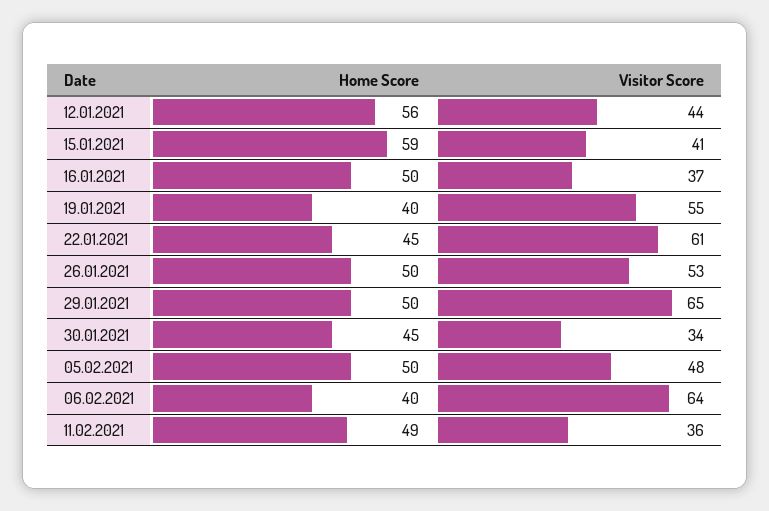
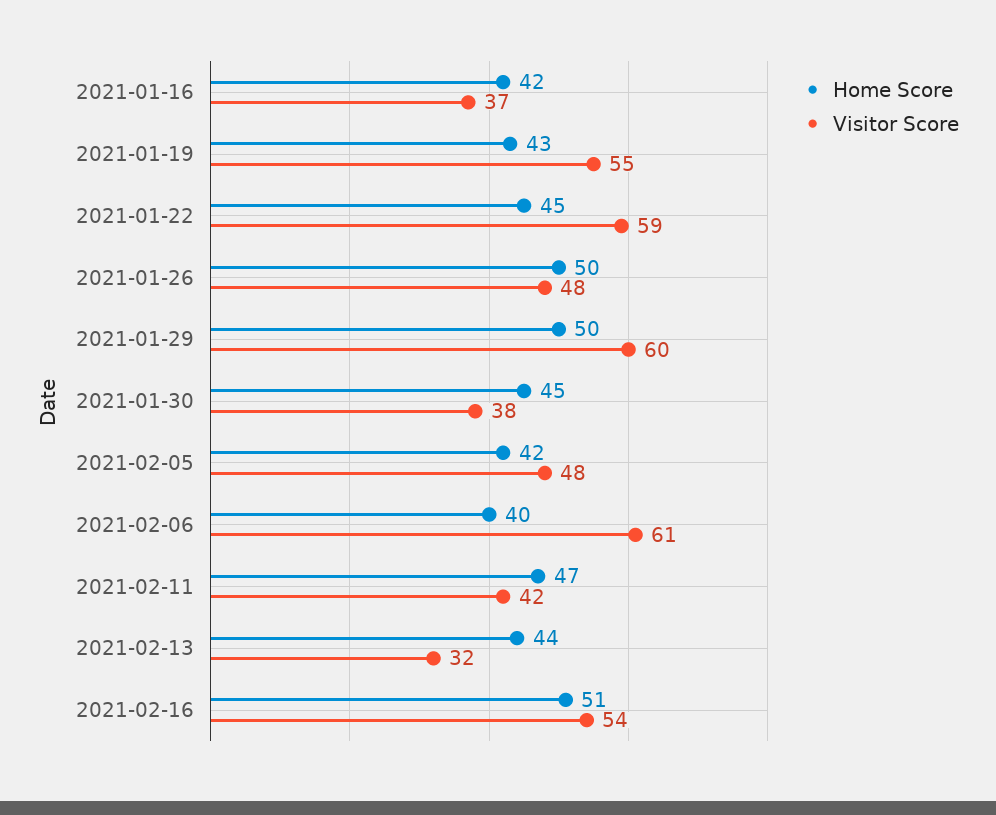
Home Score, 12.01.2021: 56 -> none
Visitor Score, 12.01.2021: 44 -> none
Home Score, 15.01.2021: 59 -> none
Visitor Score, 15.01.2021: 41 -> none
Home Score, 16.01.2021: 50 -> 42
Home Score, 19.01.2021: 40 -> 43
Visitor Score, 22.01.2021: 61 -> 59
Visitor Score, 26.01.2021: 53 -> 48
Visitor Score, 29.01.2021: 65 -> 60
Visitor Score, 30.01.2021: 34 -> 38
Home Score, 05.02.2021: 50 -> 42
Visitor Score, 06.02.2021: 64 -> 61
Home Score, 11.02.2021: 49 -> 47
Visitor Score, 11.02.2021: 36 -> 42
Home Score, 2021-02-13: none -> 44
Visitor Score, 2021-02-13: none -> 32
Home Score, 2021-02-16: none -> 51
Visitor Score, 2021-02-16: none -> 54

